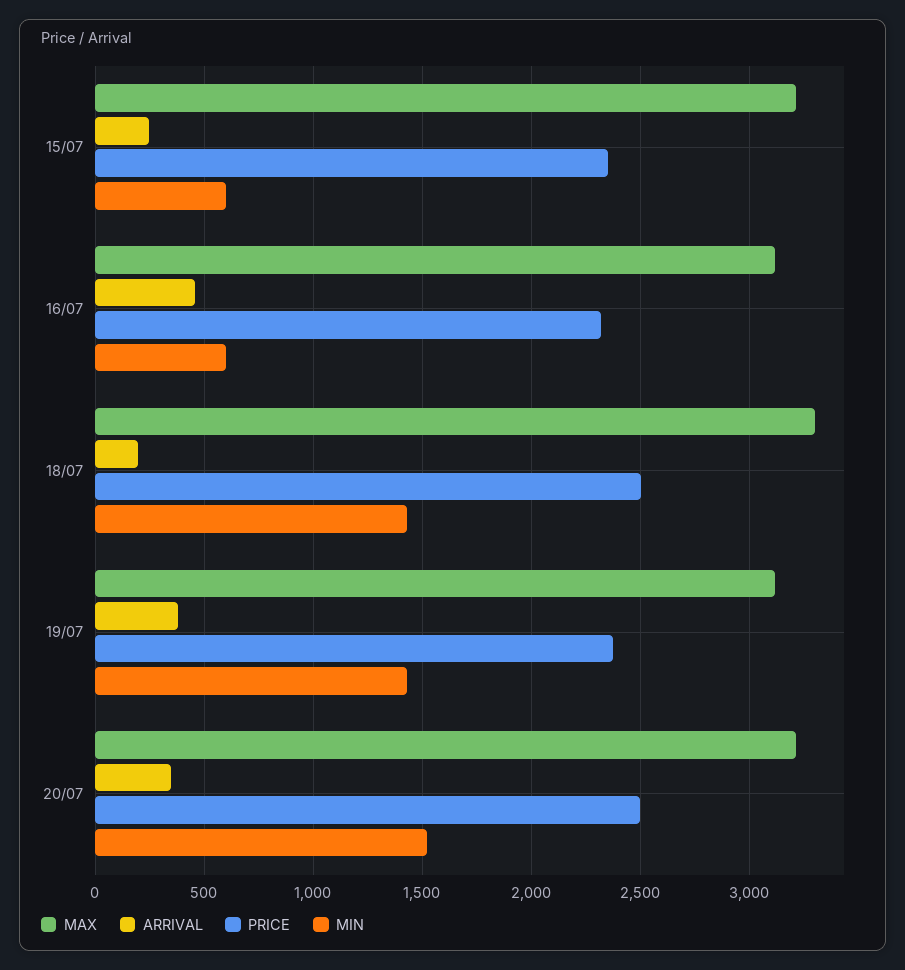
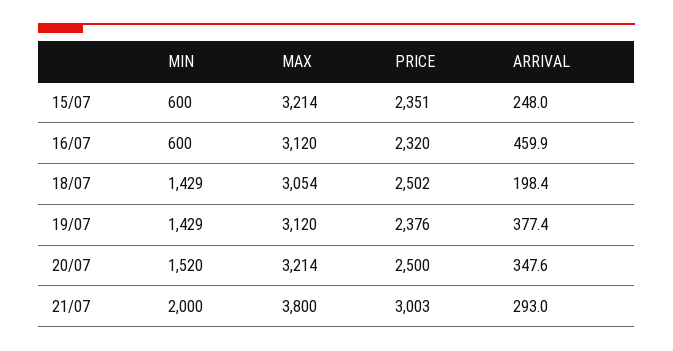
MAX, 18/07: 3300 -> 3054
MIN, 21/07: none -> 2000
MAX, 21/07: none -> 3800
PRICE, 21/07: none -> 3003
ARRIVAL, 21/07: none -> 293

